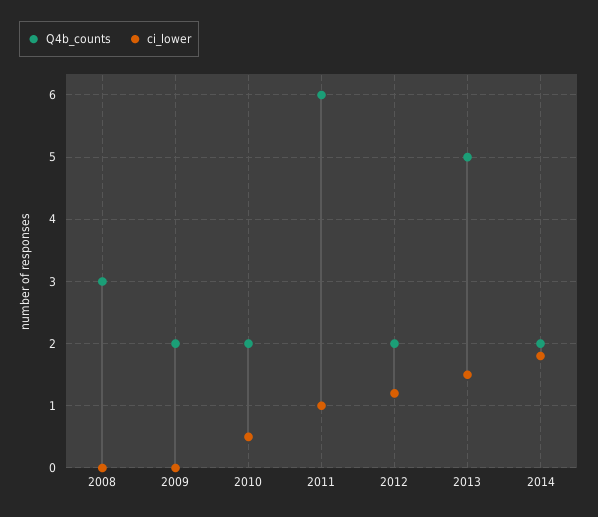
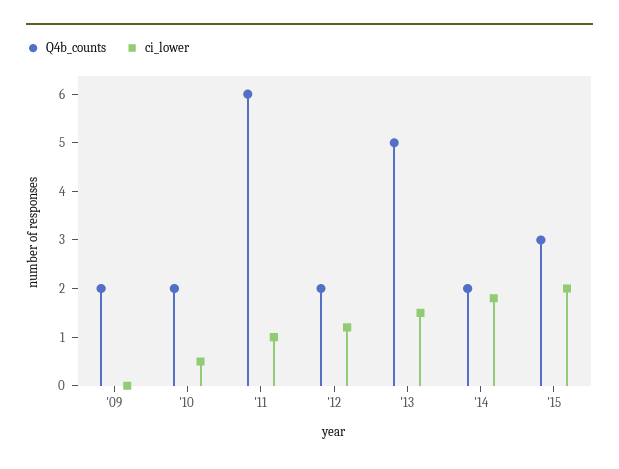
Q4b_counts, 2008: 3 -> none
ci_lower, 2008: 0 -> none
Q4b_counts, '15: none -> 3
ci_lower, '15: none -> 2

